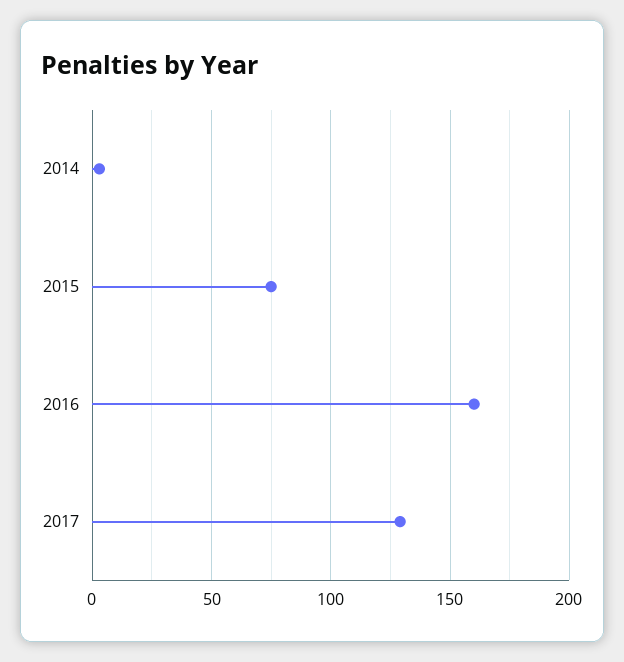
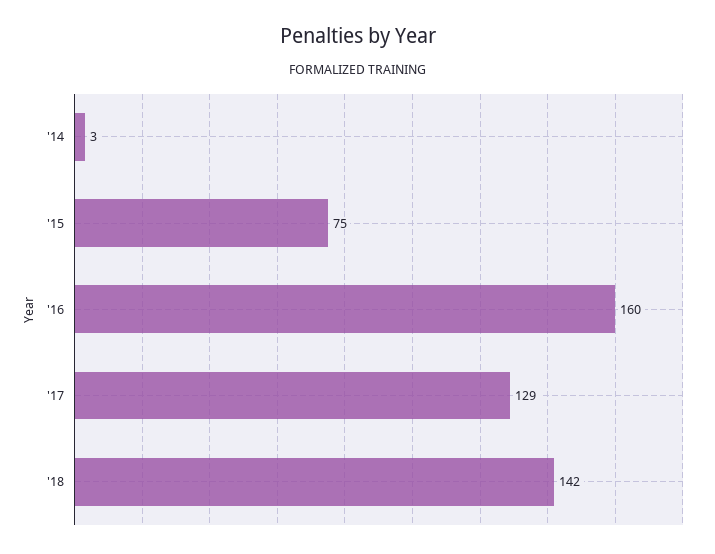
'18: none -> 142

